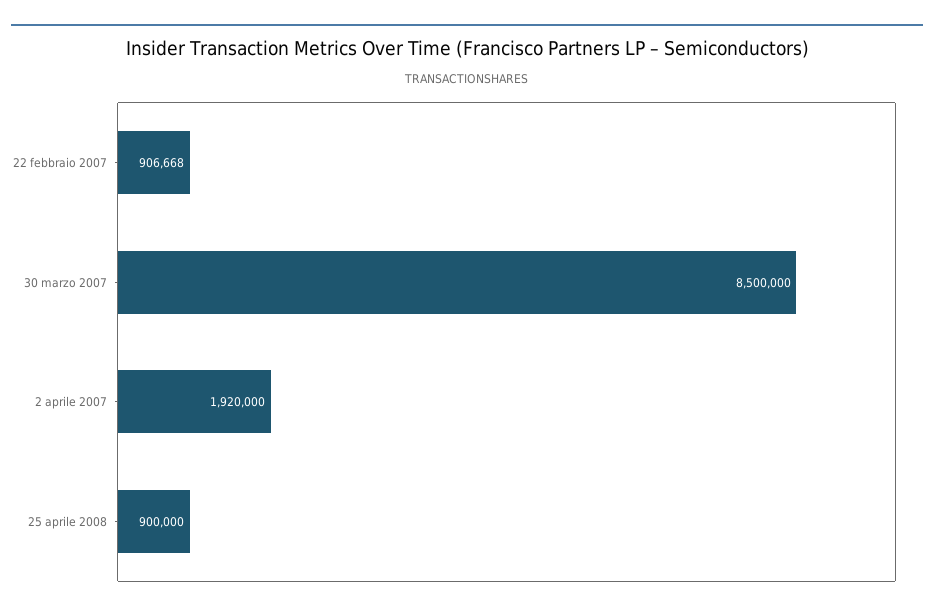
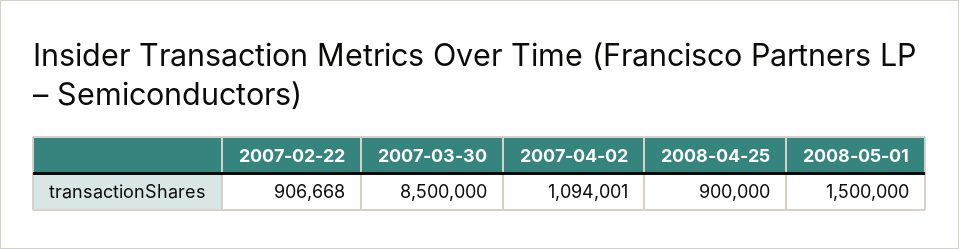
2 aprile 2007: 1920000 -> 1094001
2008-05-01: none -> 1500000

